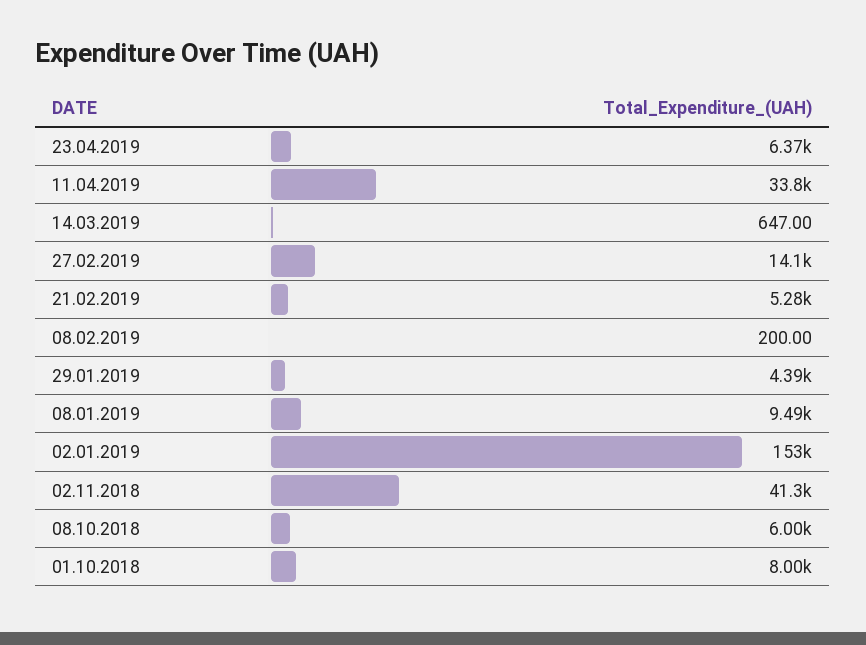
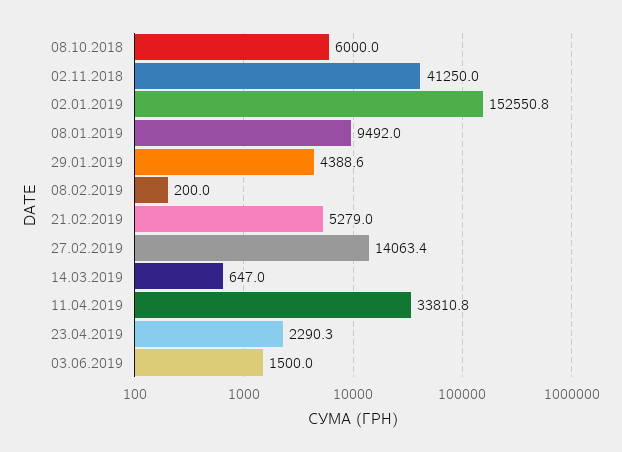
23.04.2019: 6370 -> 2290.3
01.10.2018: 8000 -> none
03.06.2019: none -> 1500

